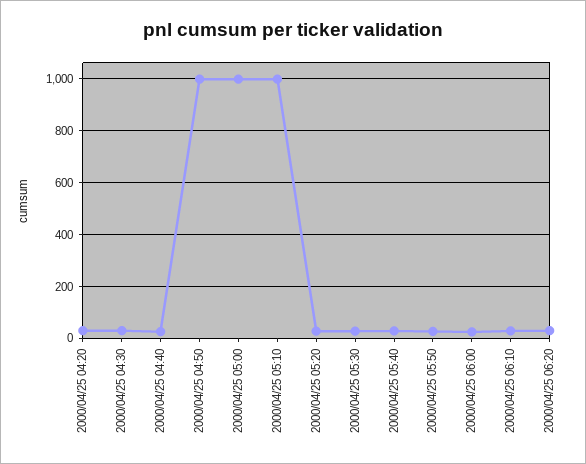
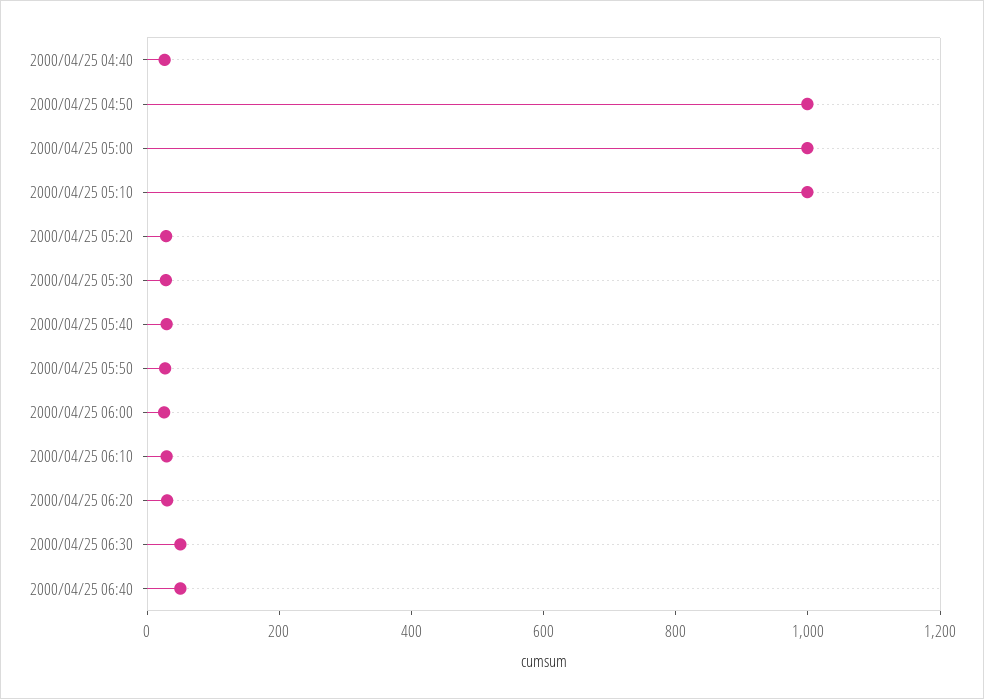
2000/04/25 04:20: 25 -> none
2000/04/25 04:30: 25 -> none
2000/04/25 06:30: none -> 50
2000/04/25 06:40: none -> 50

